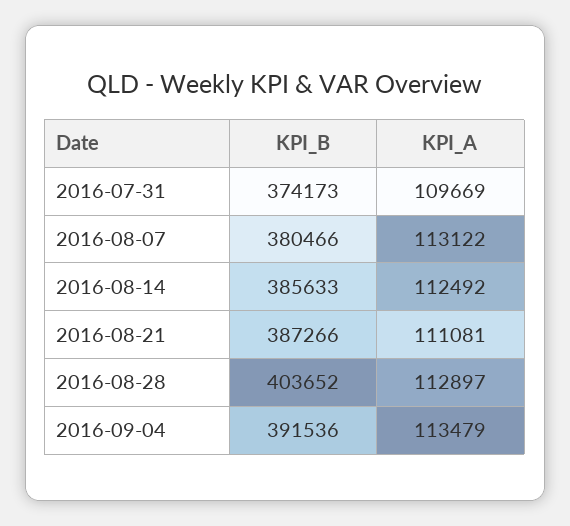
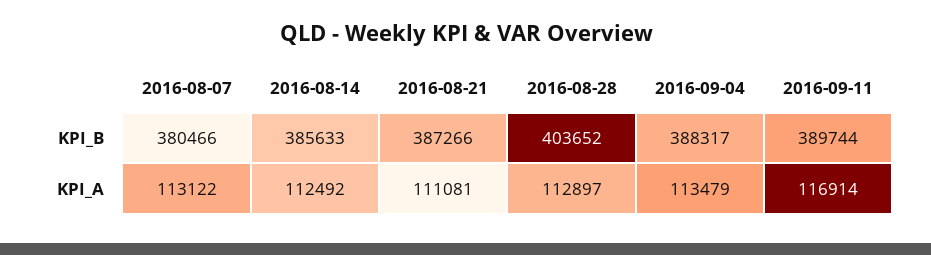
KPI_B, 2016-07-31: 374173 -> none
KPI_A, 2016-07-31: 109669 -> none
KPI_B, 2016-09-04: 391536 -> 388317
KPI_B, 2016-09-11: none -> 389744
KPI_A, 2016-09-11: none -> 116914

